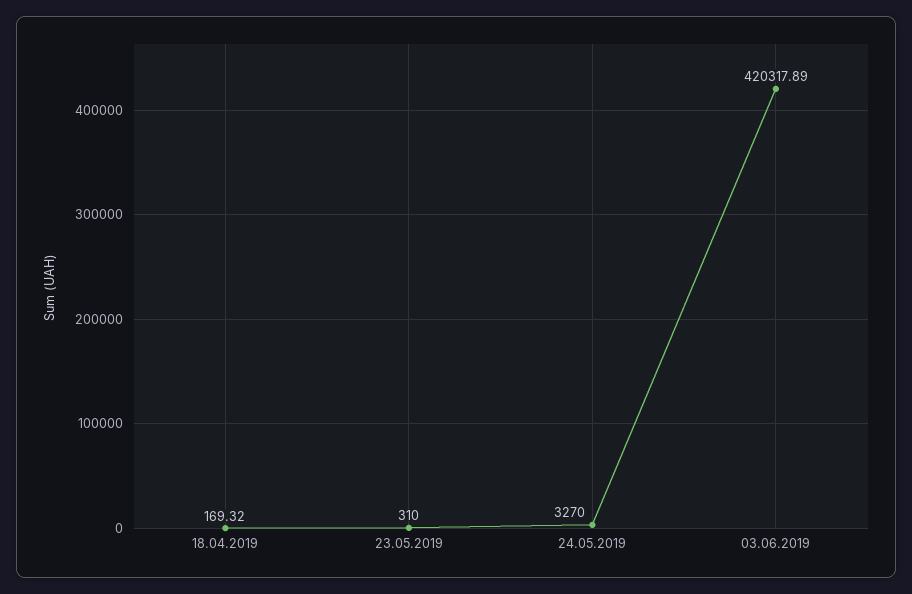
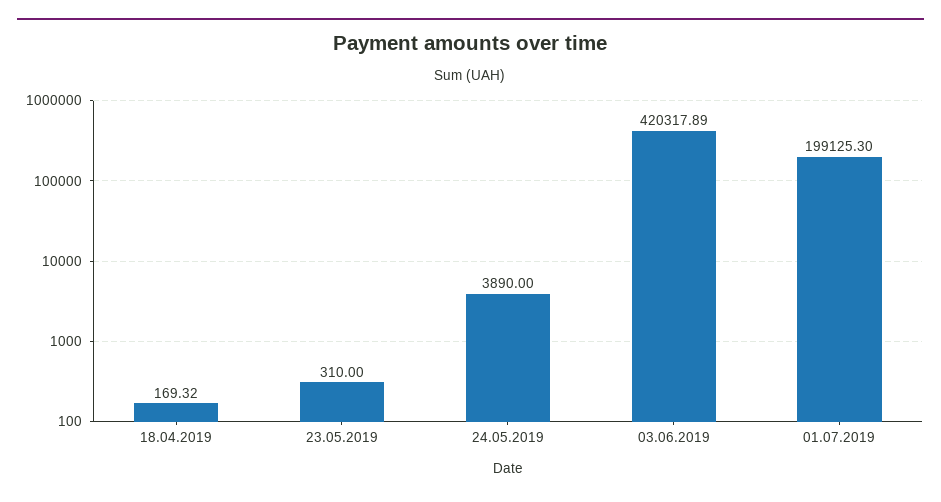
24.05.2019: 3270 -> 3890
01.07.2019: none -> 199125.3

